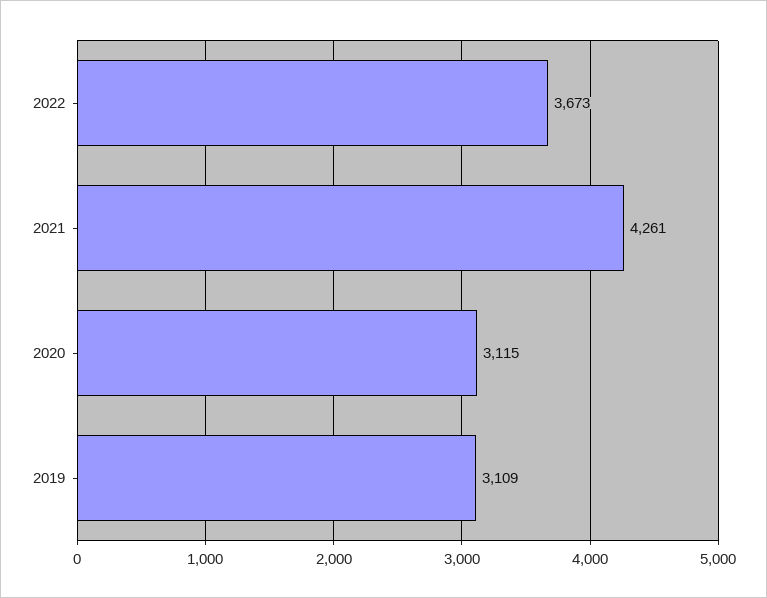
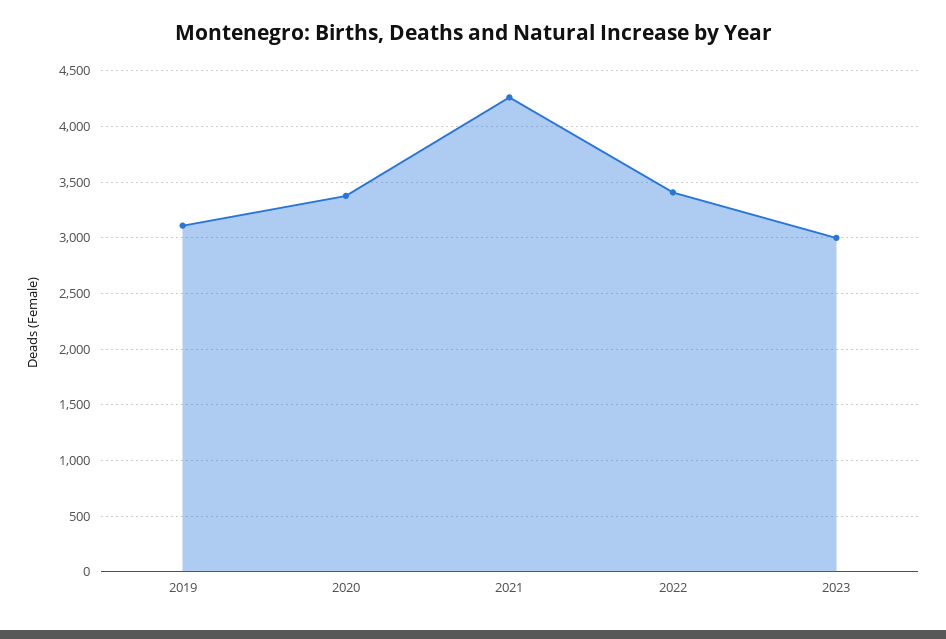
2022: 3673 -> 3400
2020: 3115 -> 3400
2023: none -> 3000

